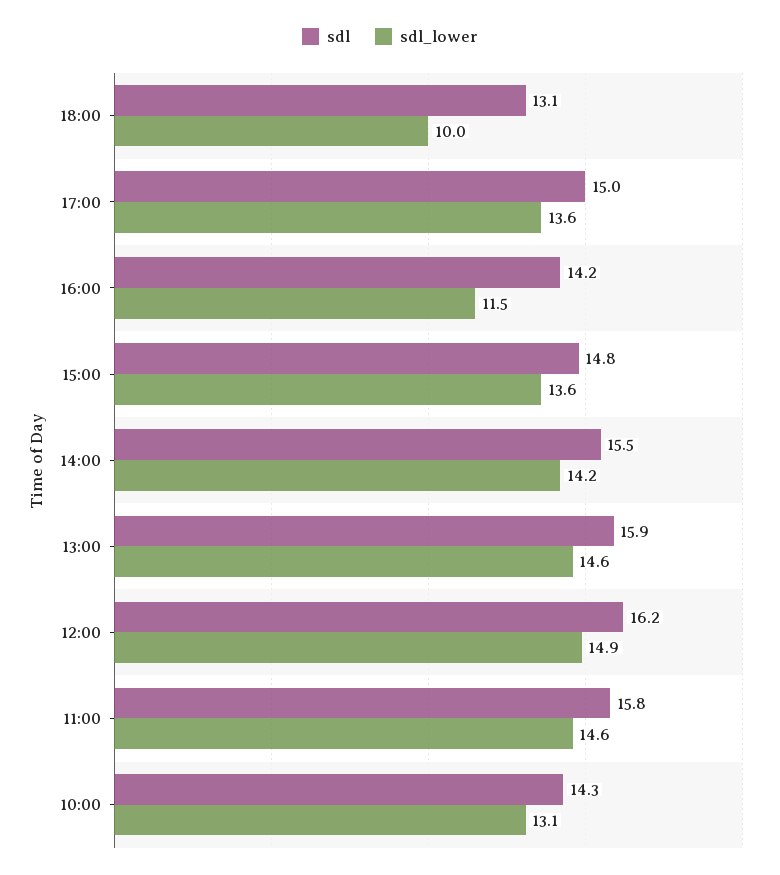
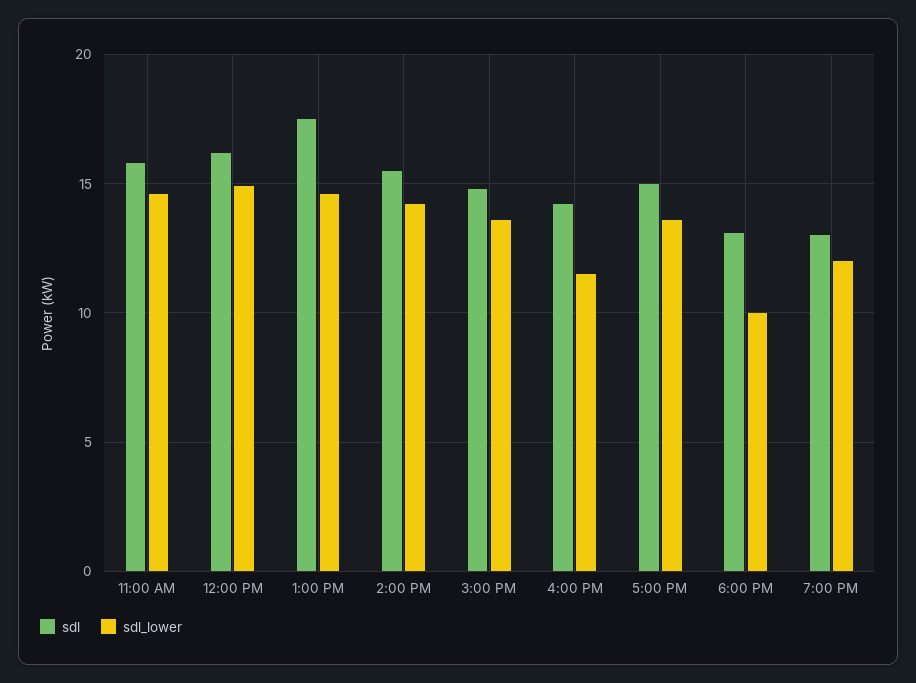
sdl, 13:00: 15.9 -> 17.5
sdl, 10:00: 14.3 -> none
sdl_lower, 10:00: 13.1 -> none
sdl, 7:00 PM: none -> 13
sdl_lower, 7:00 PM: none -> 12

